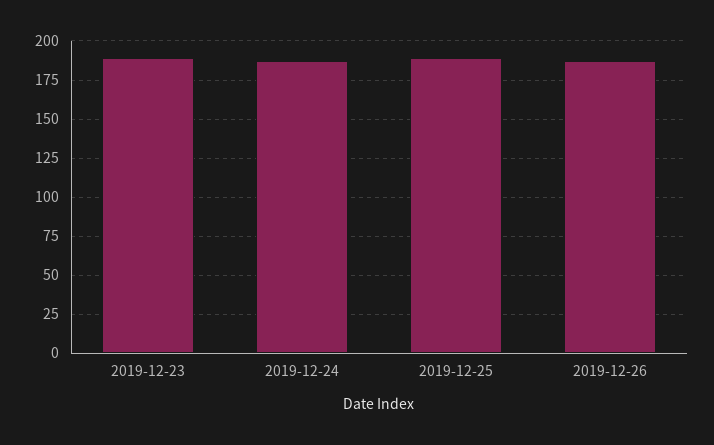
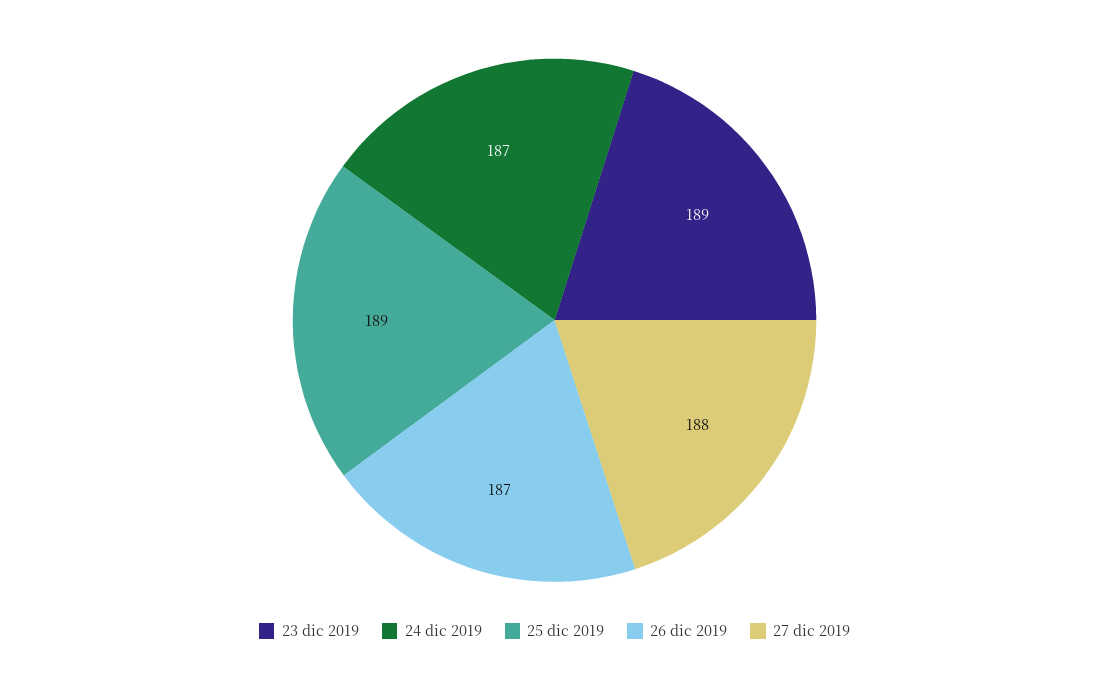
27 dic 2019: none -> 188

